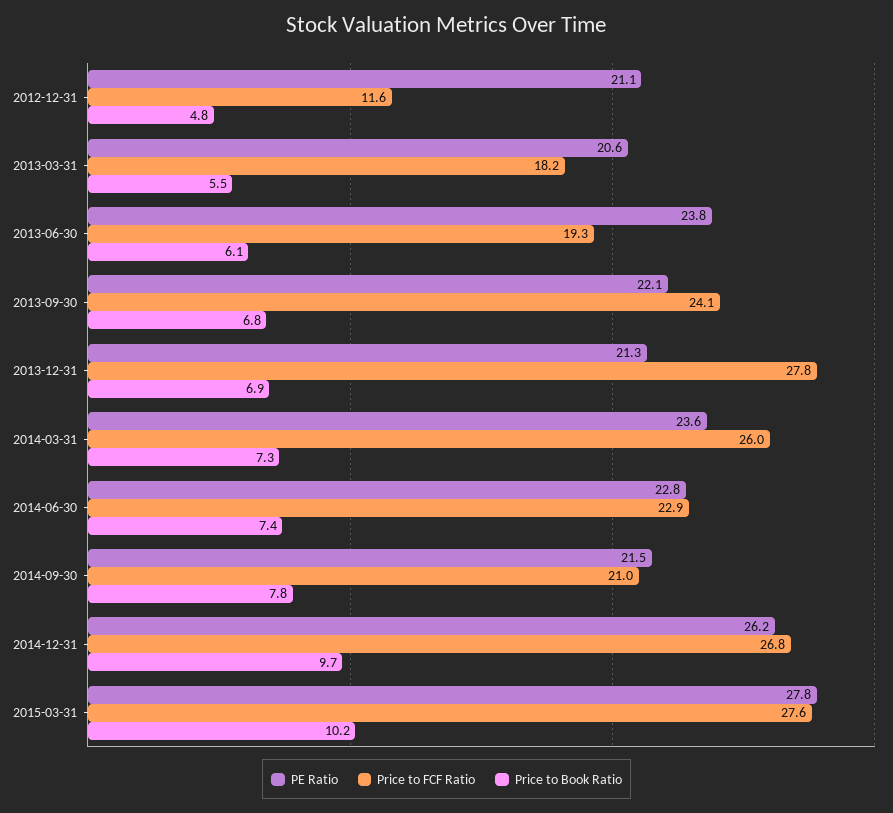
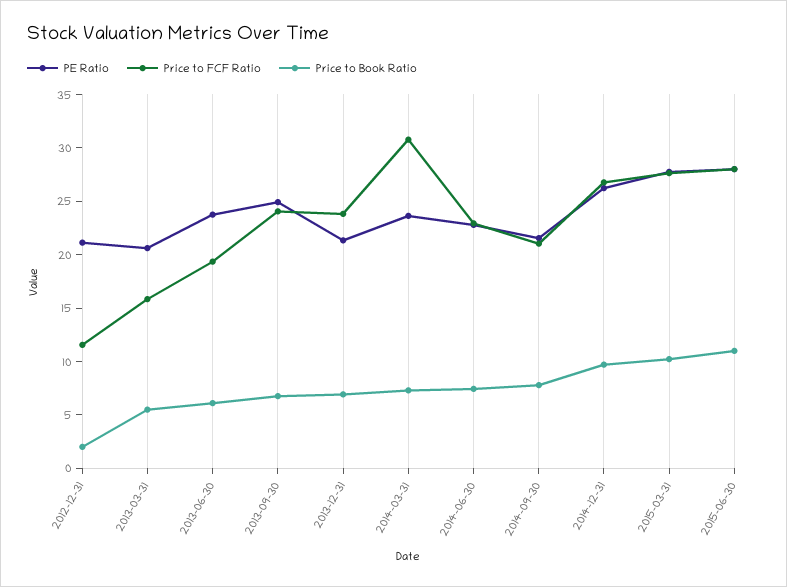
Price to Book Ratio, 2012-12-31: 4.8 -> 2
Price to FCF Ratio, 2013-03-31: 18.2 -> 16
PE Ratio, 2013-09-30: 22.1 -> 25
Price to FCF Ratio, 2013-12-31: 27.8 -> 24
Price to FCF Ratio, 2014-03-31: 26 -> 31
PE Ratio, 2015-06-30: none -> 28
Price to FCF Ratio, 2015-06-30: none -> 28
Price to Book Ratio, 2015-06-30: none -> 11

